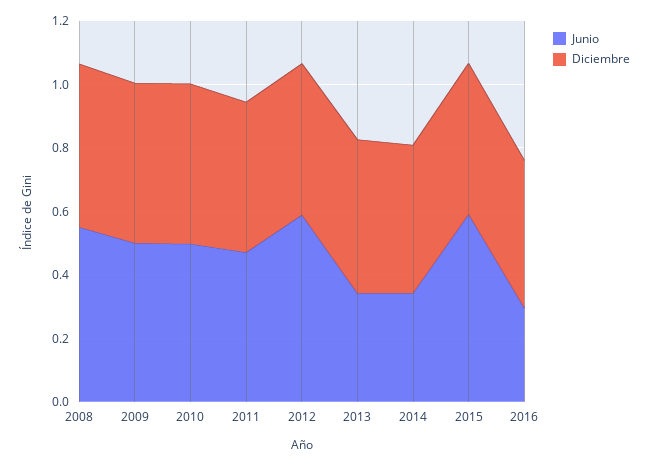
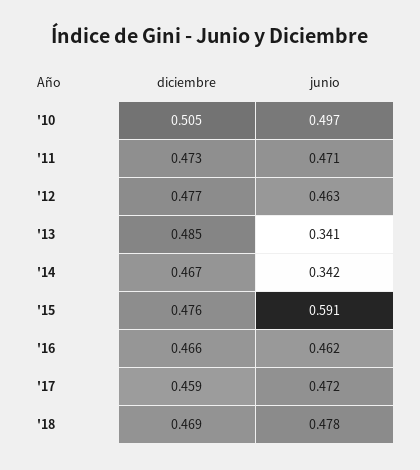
Junio, 2008: 0.55 -> none
Diciembre, 2008: 0.5 -> none
Junio, 2009: 0.5 -> none
Diciembre, 2009: 0.5 -> none
Junio, 2012: 0.6 -> 0.463
Junio, 2016: 0.3 -> 0.462
Diciembre, '17: none -> 0.459
Junio, '17: none -> 0.472
Diciembre, '18: none -> 0.469
Junio, '18: none -> 0.478

